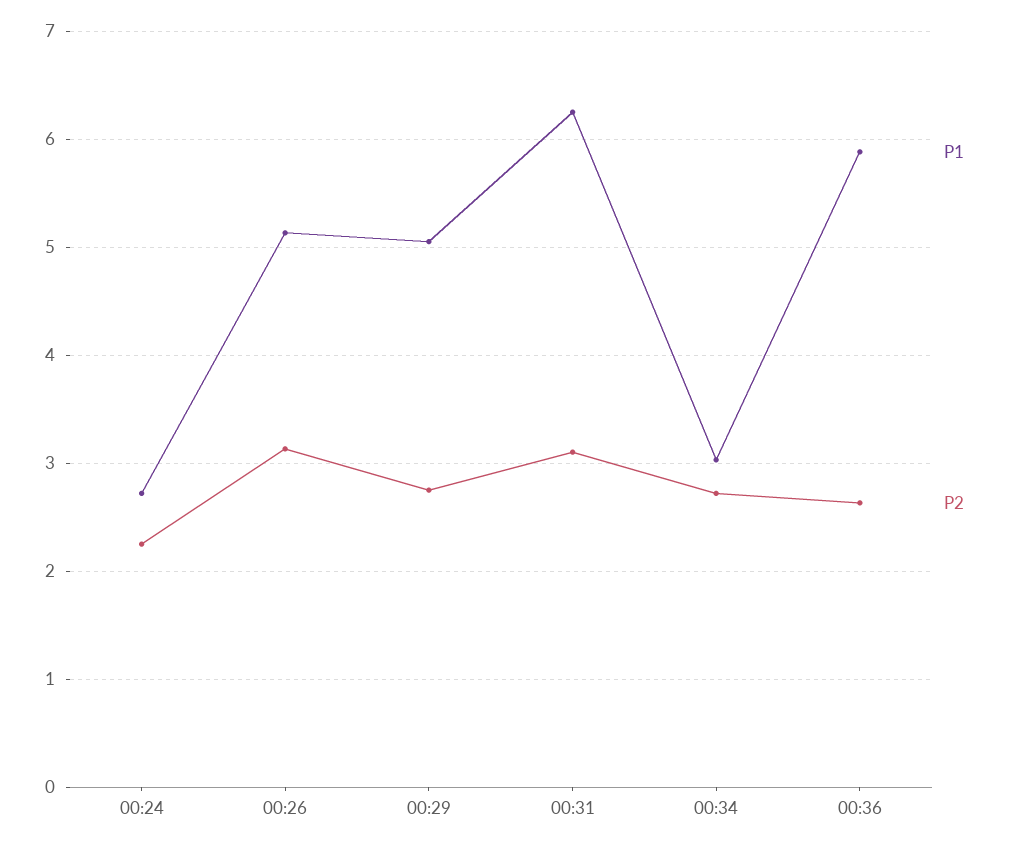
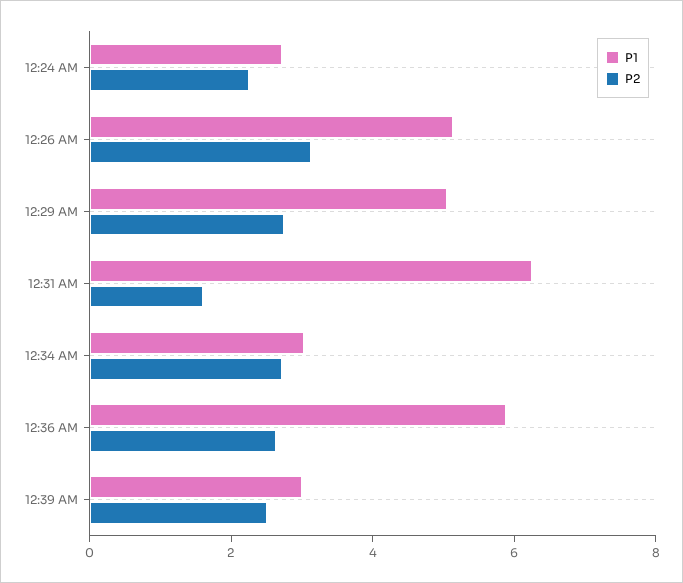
P2, 00:31: 3.1 -> 1.5
P1, 12:39 AM: none -> 3
P2, 12:39 AM: none -> 2.5

